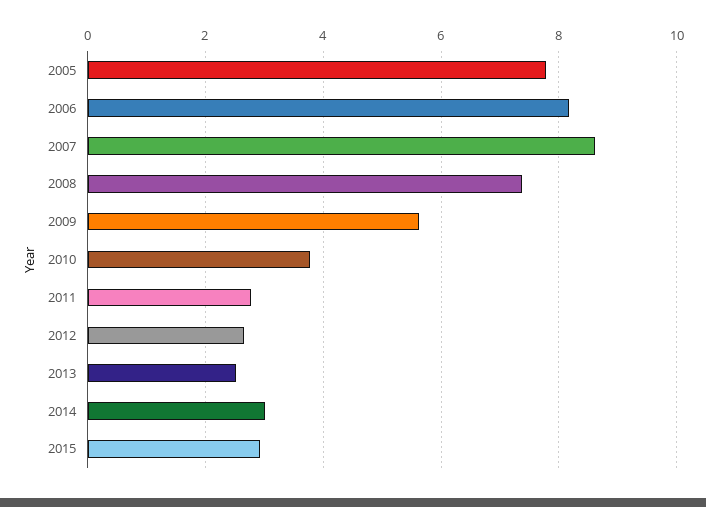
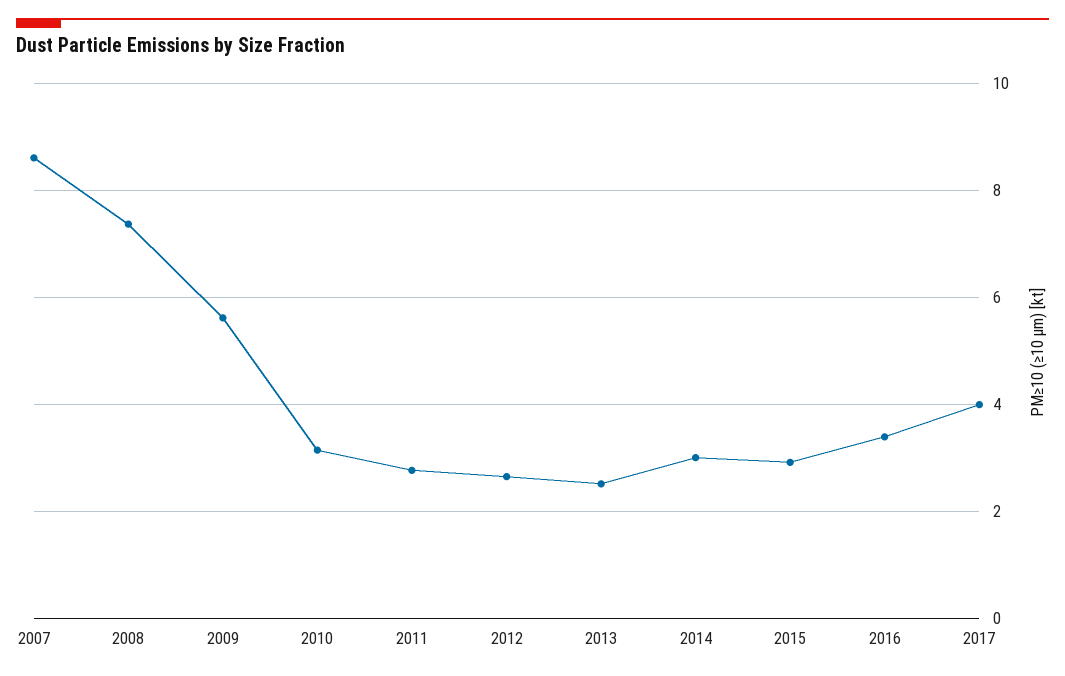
2005: 7.8 -> none
2006: 8.2 -> none
2010: 3.8 -> 3.2
2016: none -> 3.4
2017: none -> 4

